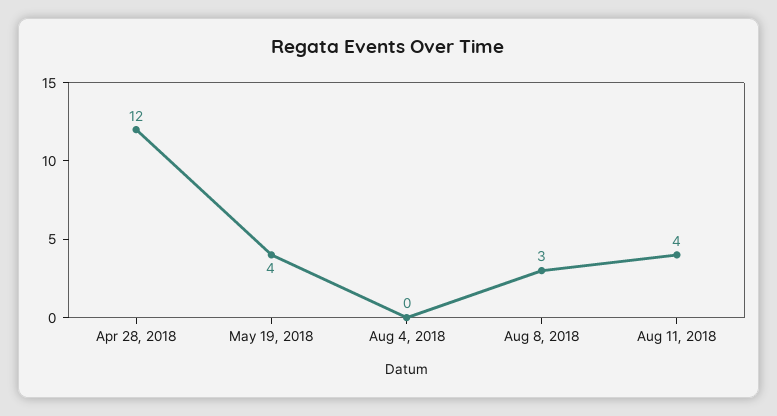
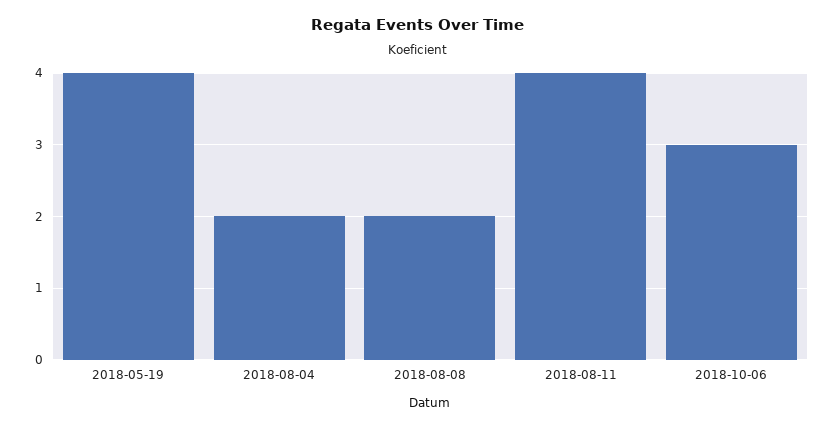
Apr 28, 2018: 12 -> none
Aug 4, 2018: 0 -> 2
Aug 8, 2018: 3 -> 2
2018-10-06: none -> 3

